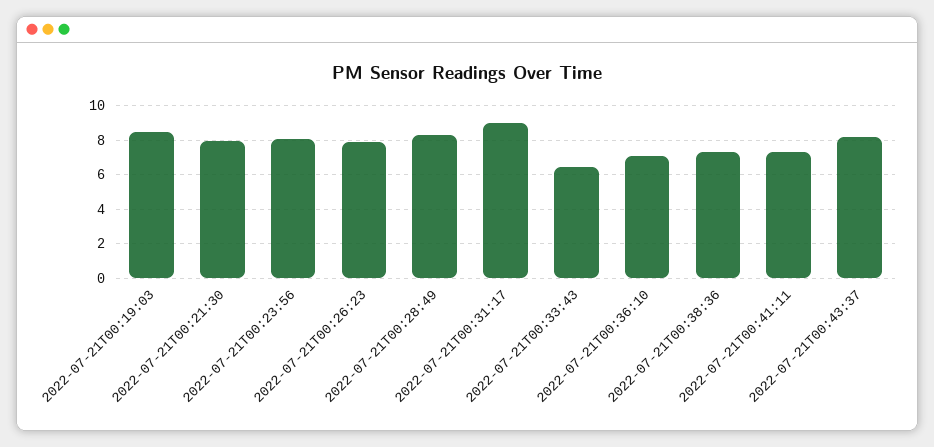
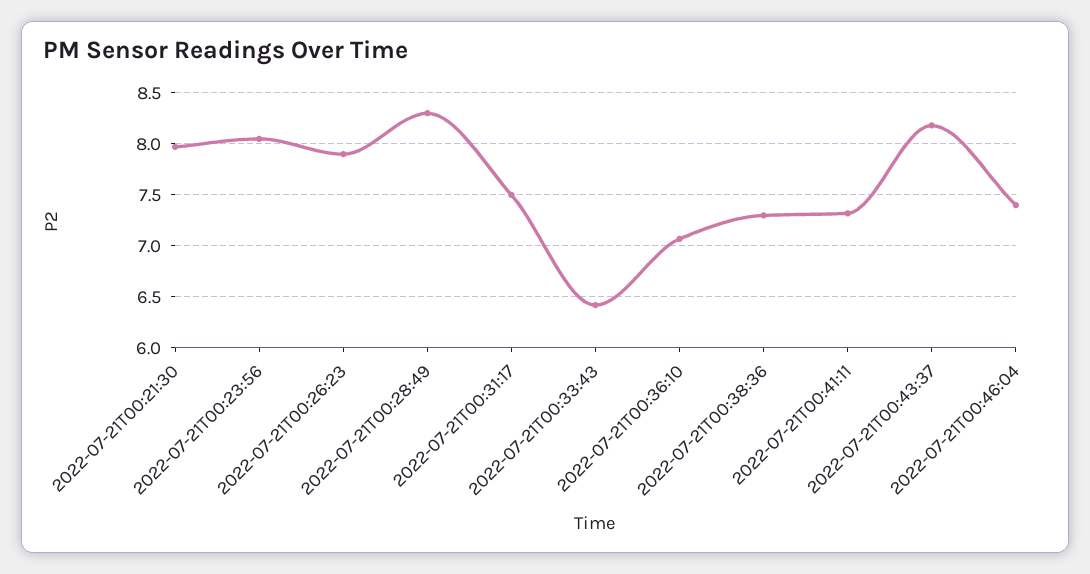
2022-07-21T00:19:03: 8.5 -> none
2022-07-21T00:31:17: 9 -> 7.5
2022-07-21T00:46:04: none -> 7.4

